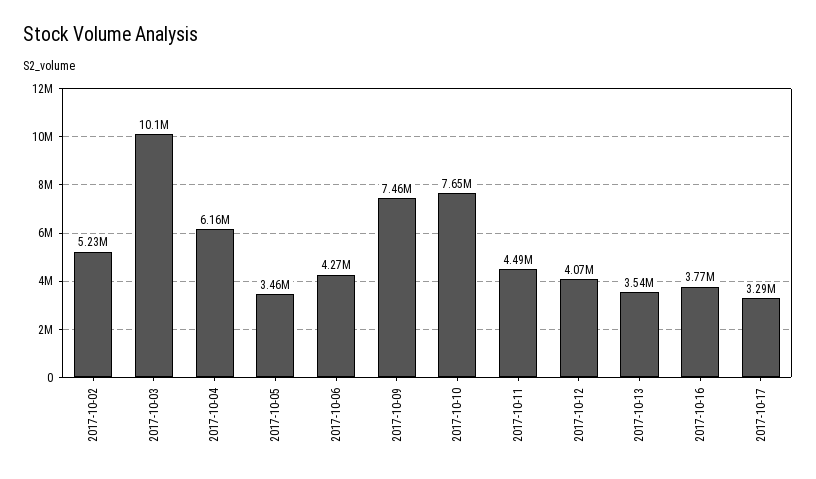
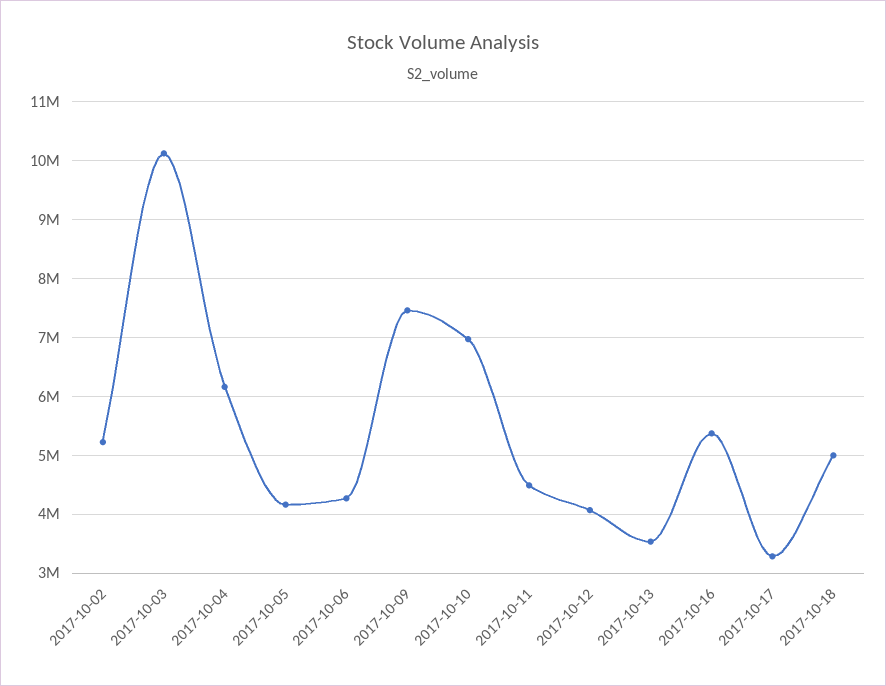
2017-10-05: 3460000 -> 4200000
2017-10-10: 7650000 -> 7000000
2017-10-16: 3770000 -> 5400000
2017-10-18: none -> 5000000

